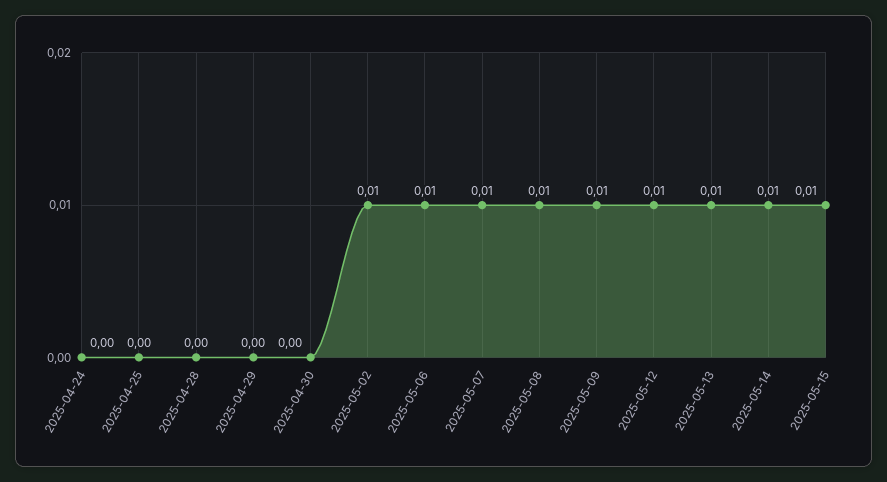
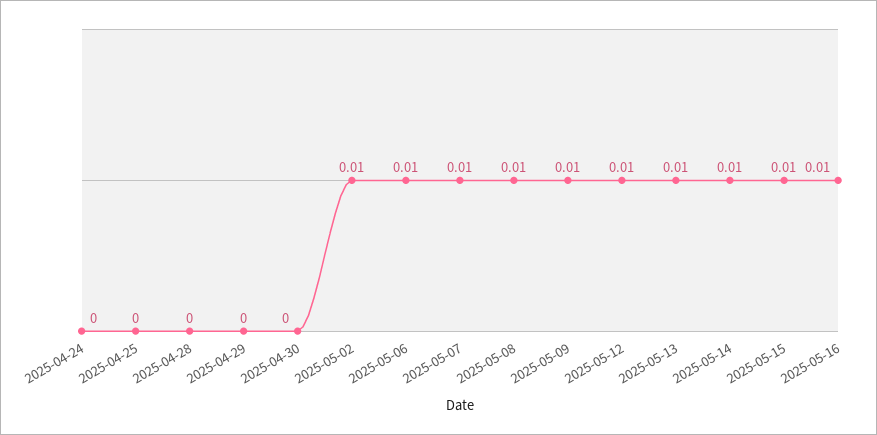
2025-05-16: none -> 0.01

